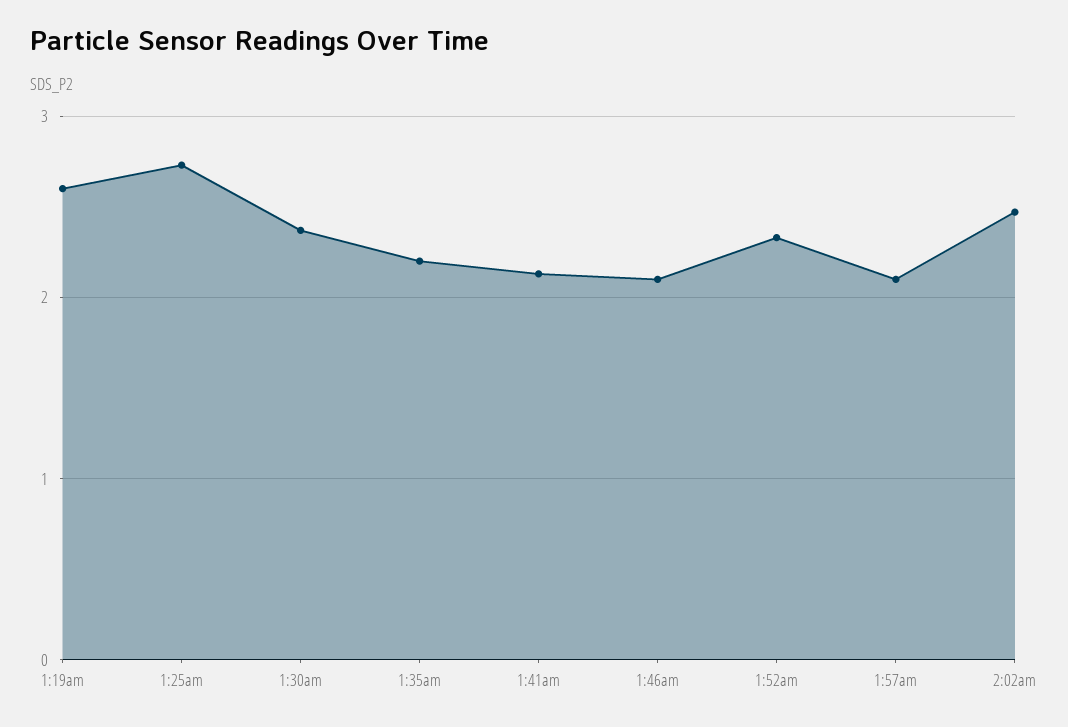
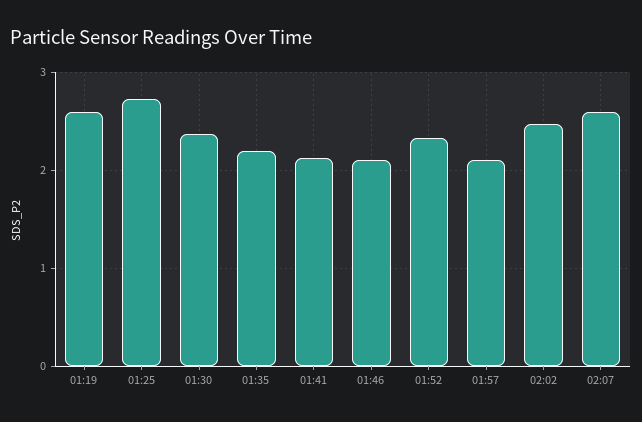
02:07: none -> 2.6

